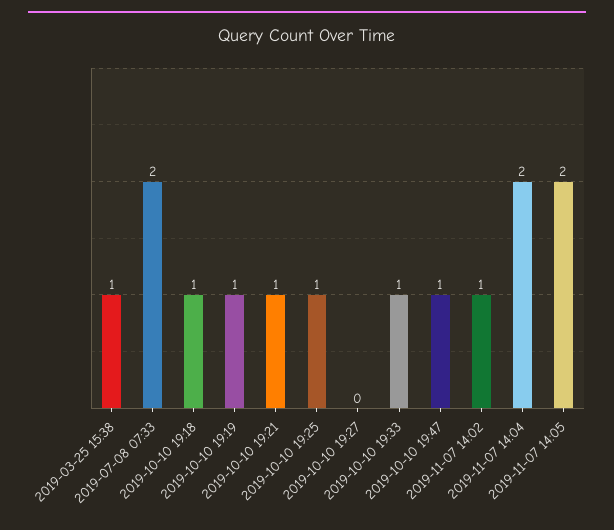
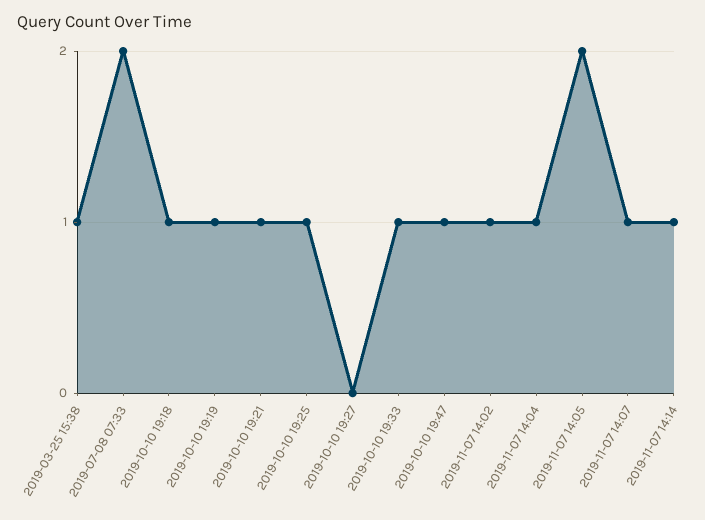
2019-11-07 14:04: 2 -> 1
2019-11-07 14:07: none -> 1
2019-11-07 14:14: none -> 1

